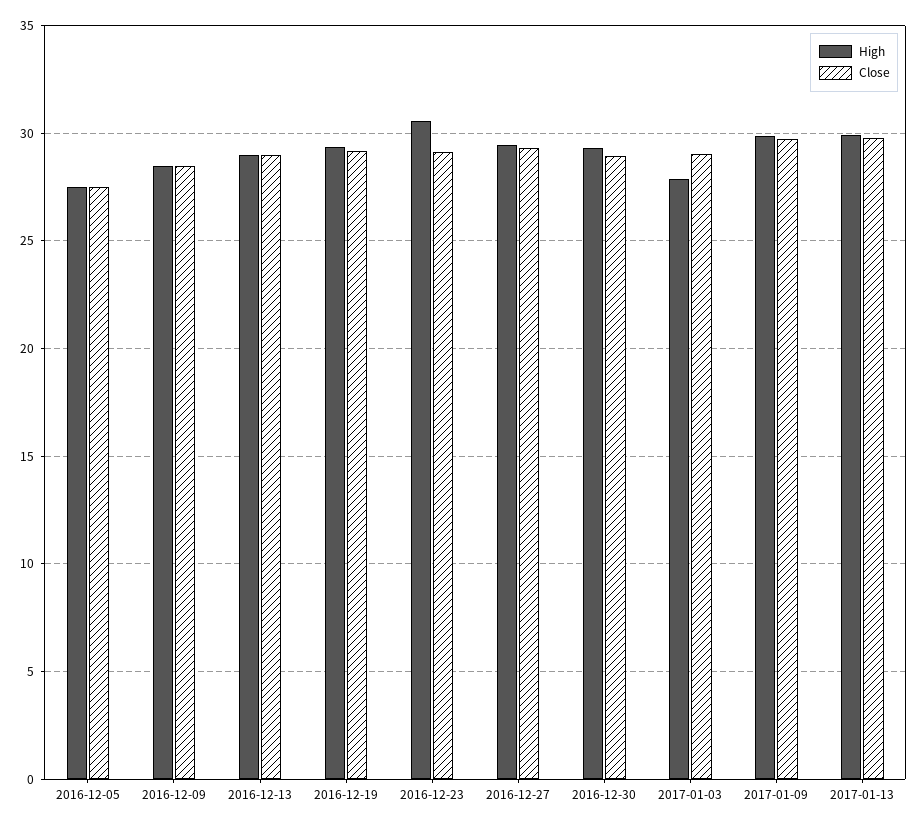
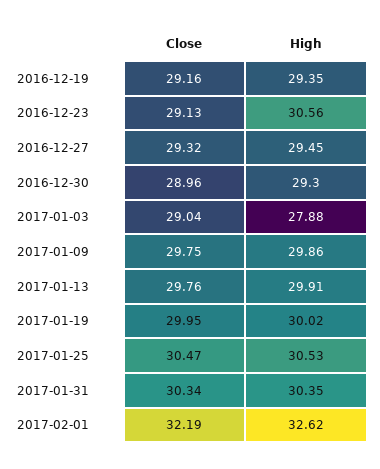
High, 2016-12-05: 27.5 -> none
Close, 2016-12-05: 27.5 -> none
High, 2016-12-09: 28.5 -> none
Close, 2016-12-09: 28.5 -> none
High, 2016-12-13: 29 -> none
Close, 2016-12-13: 29 -> none
Close, 2017-01-19: none -> 29.95
High, 2017-01-19: none -> 30.02
Close, 2017-01-25: none -> 30.47
High, 2017-01-25: none -> 30.53
Close, 2017-01-31: none -> 30.34
High, 2017-01-31: none -> 30.35
Close, 2017-02-01: none -> 32.19
High, 2017-02-01: none -> 32.62

